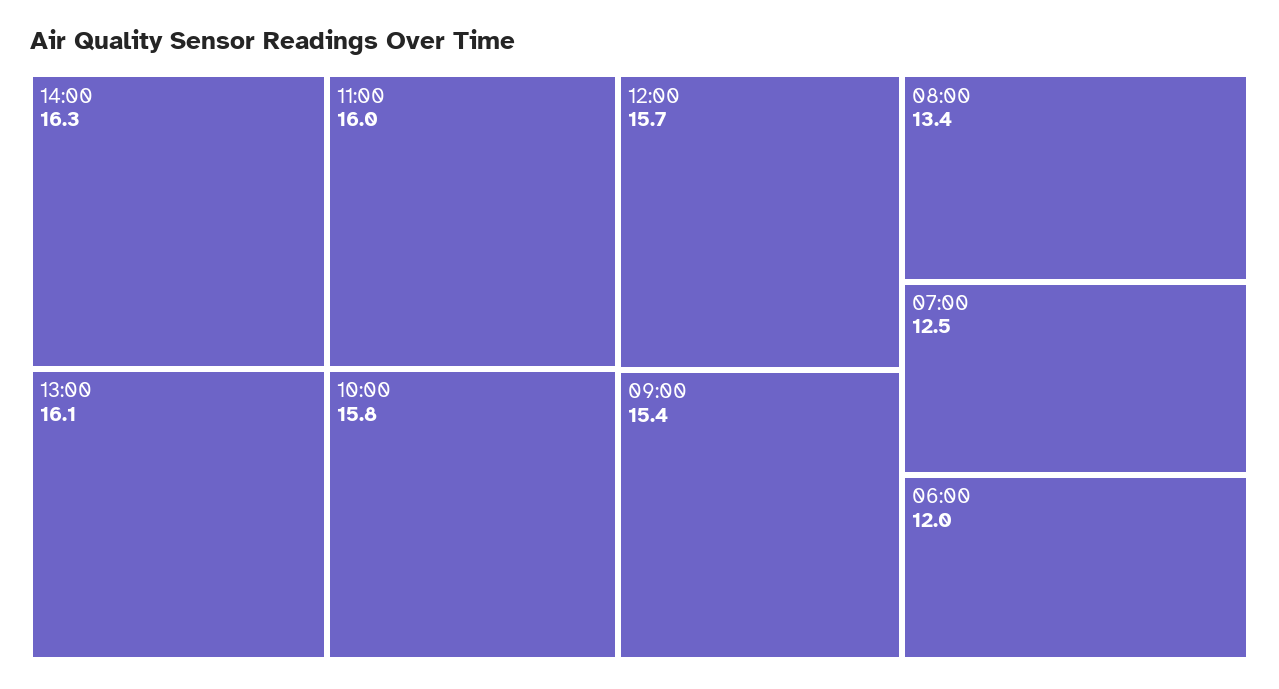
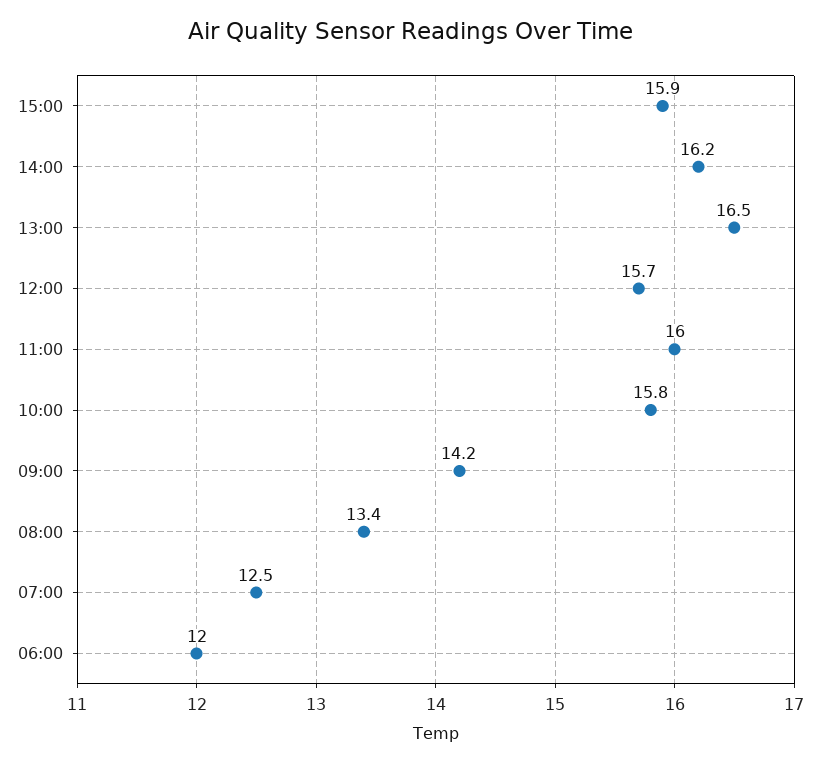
14:00: 16.3 -> 16.2
13:00: 16.1 -> 16.5
09:00: 15.4 -> 14.2
15:00: none -> 15.9

